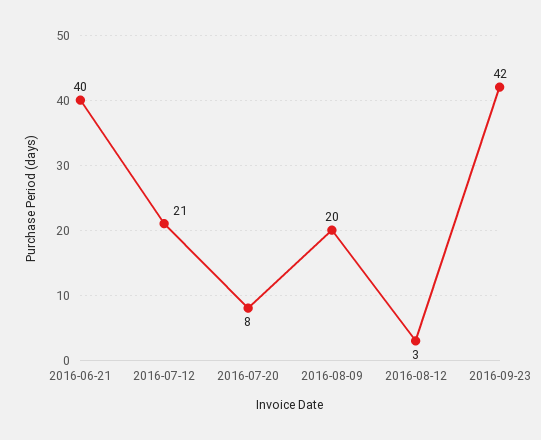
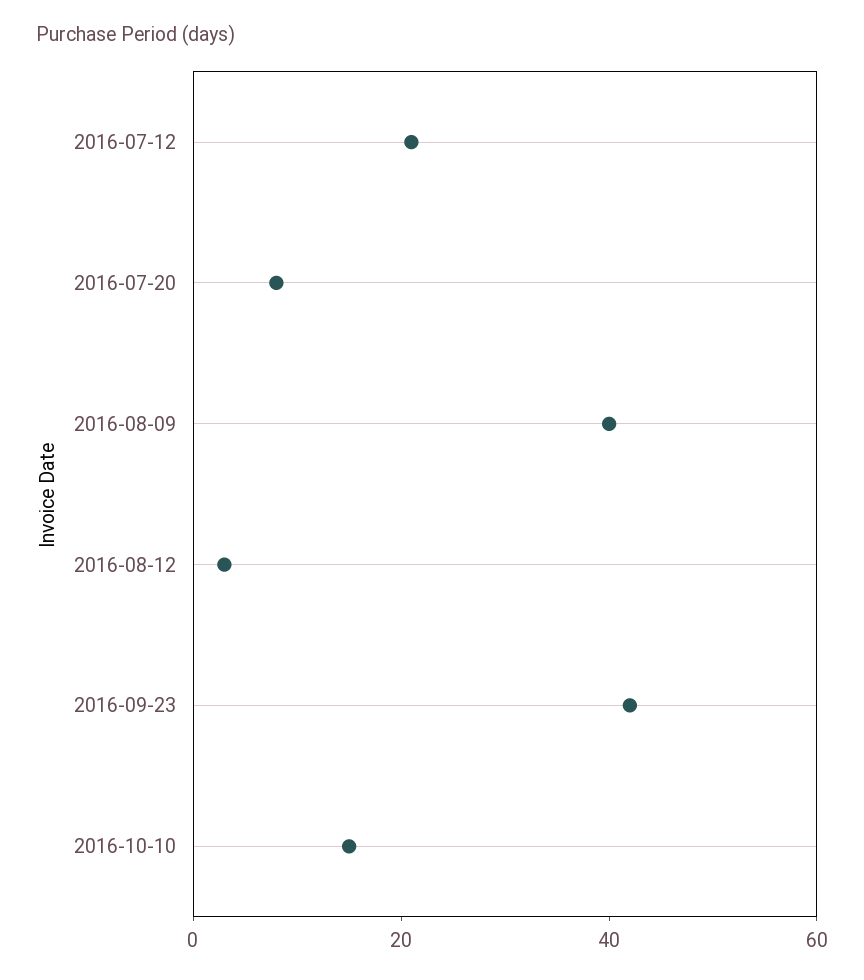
2016-06-21: 40 -> none
2016-08-09: 20 -> 40
2016-10-10: none -> 15

